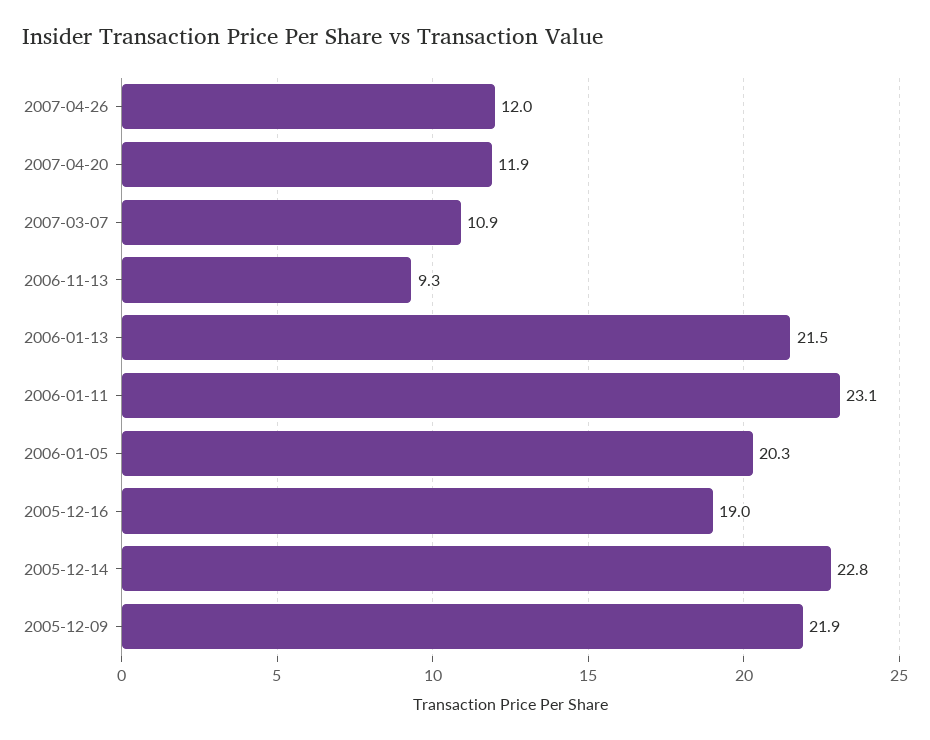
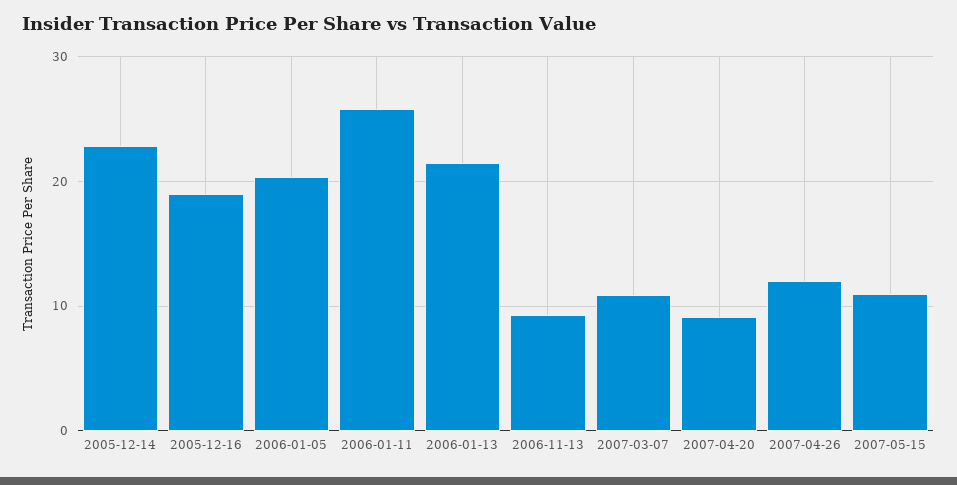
2007-04-20: 11.9 -> 9
2006-01-11: 23.1 -> 26
2005-12-09: 21.9 -> none
2007-05-15: none -> 11

